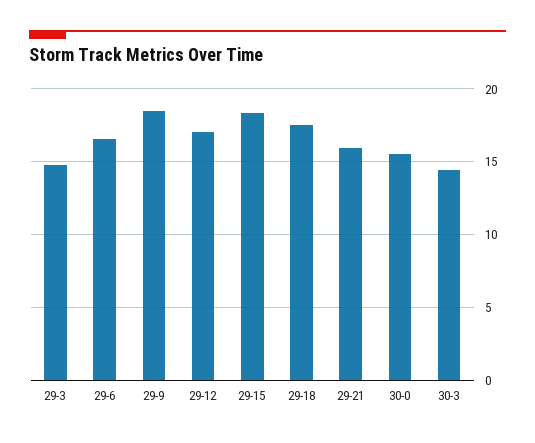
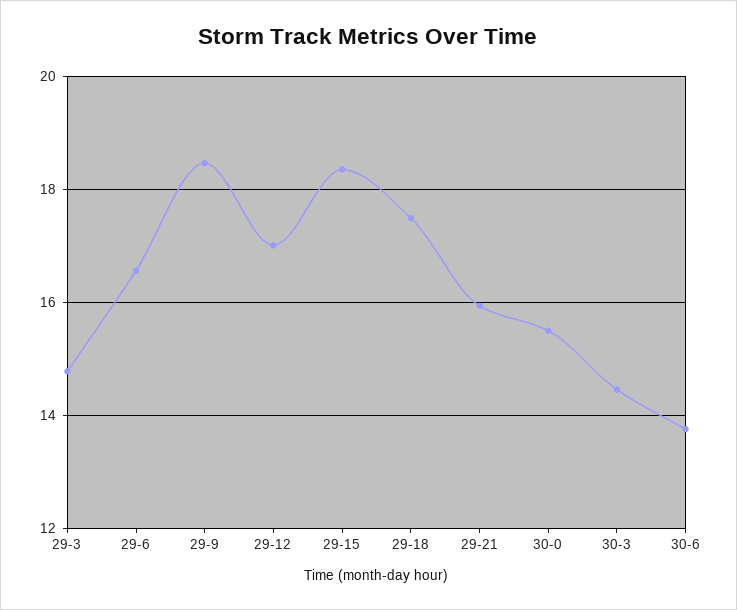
30-6: none -> 13.8

